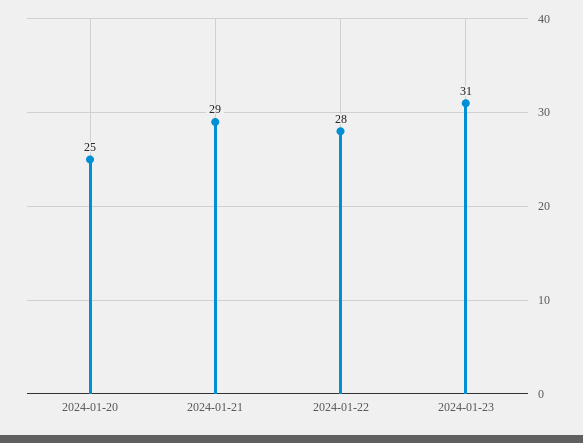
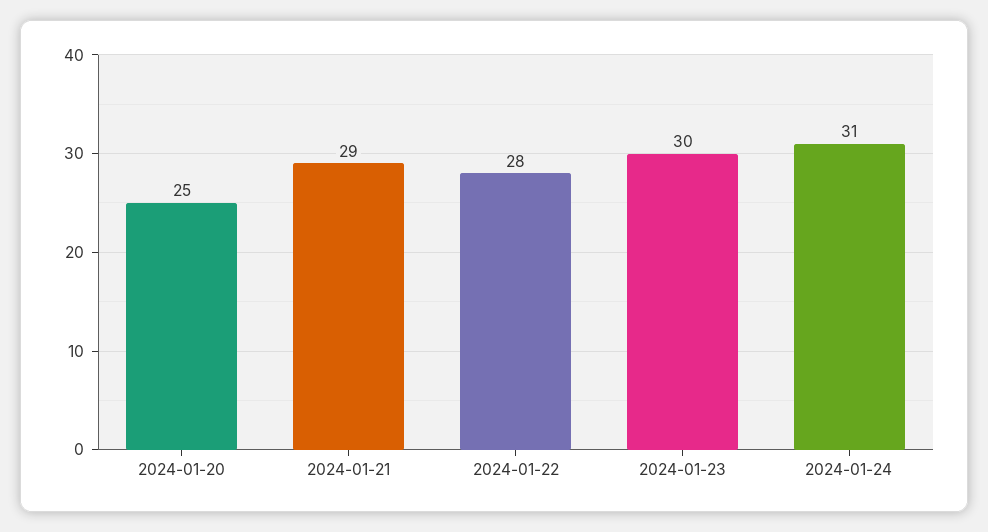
2024-01-23: 31 -> 30
2024-01-24: none -> 31

